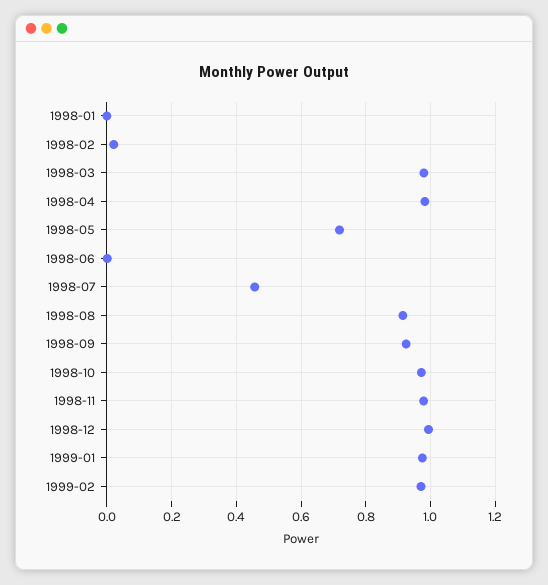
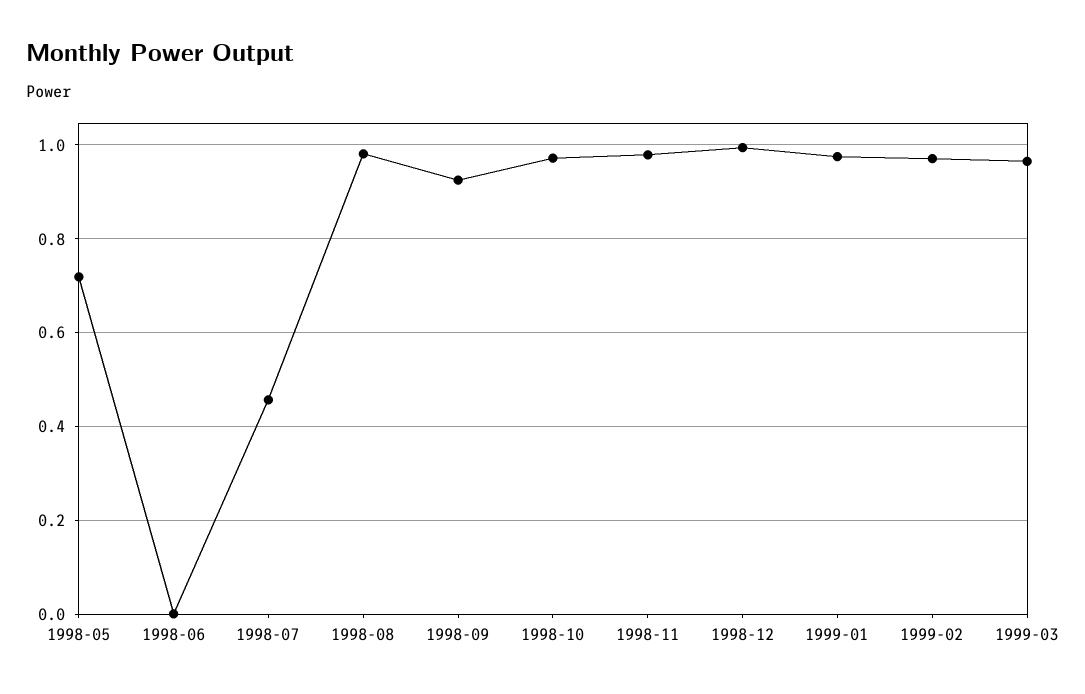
1998-01: 0 -> none
1998-02: 0.02 -> none
1998-03: 0.98 -> none
1998-04: 0.98 -> none
1998-08: 0.92 -> 0.98
1999-03: none -> 0.96

